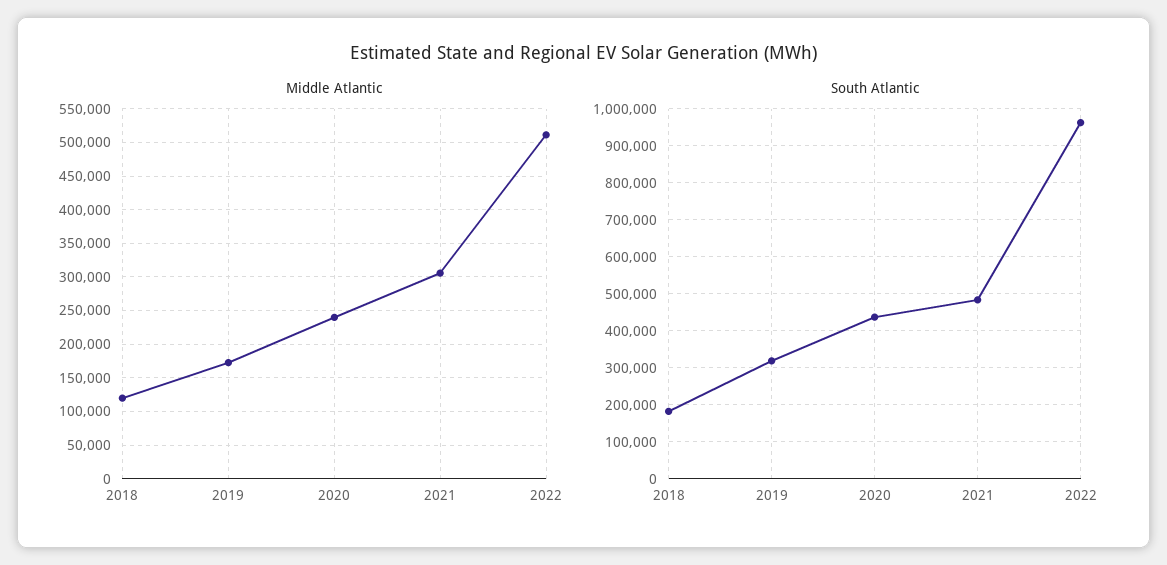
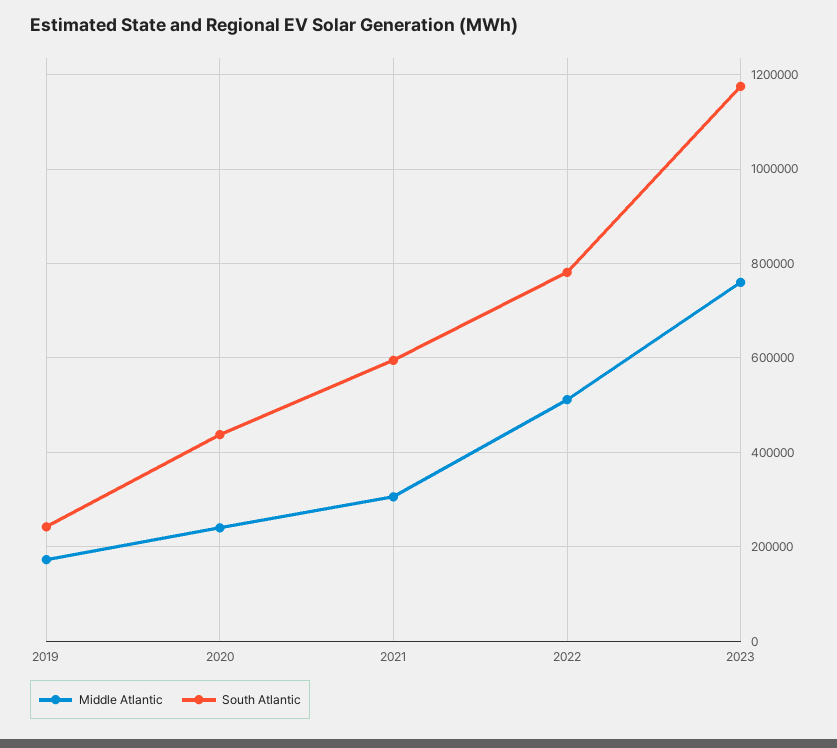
Middle Atlantic, 2018: 120000 -> none
South Atlantic, 2018: 180000 -> none
South Atlantic, 2019: 320000 -> 240000
South Atlantic, 2021: 480000 -> 600000
South Atlantic, 2022: 960000 -> 780000
Middle Atlantic, 2023: none -> 760000
South Atlantic, 2023: none -> 1180000

